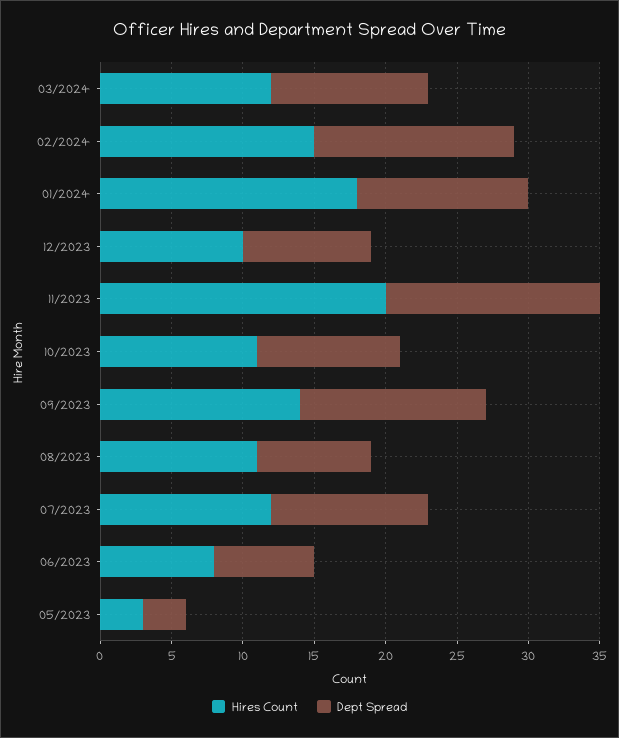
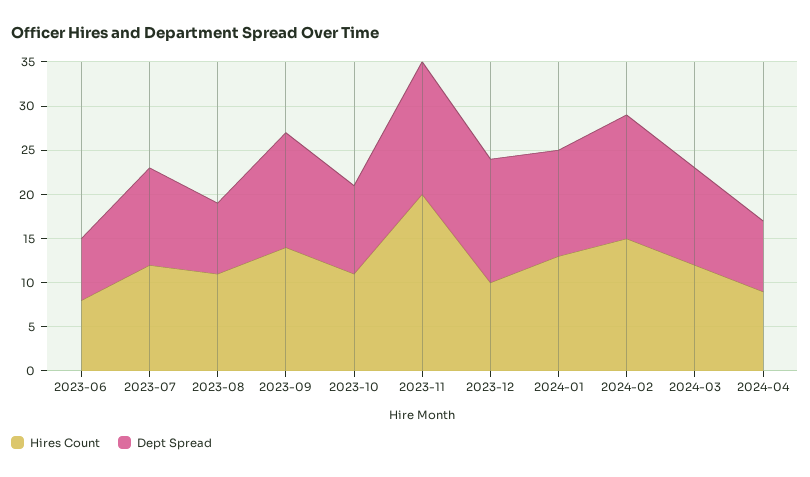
Hires Count, 01/2024: 18 -> 13
Dept Spread, 12/2023: 9 -> 14
Hires Count, 05/2023: 3 -> none
Dept Spread, 05/2023: 3 -> none
Hires Count, 2024-04: none -> 9
Dept Spread, 2024-04: none -> 8

